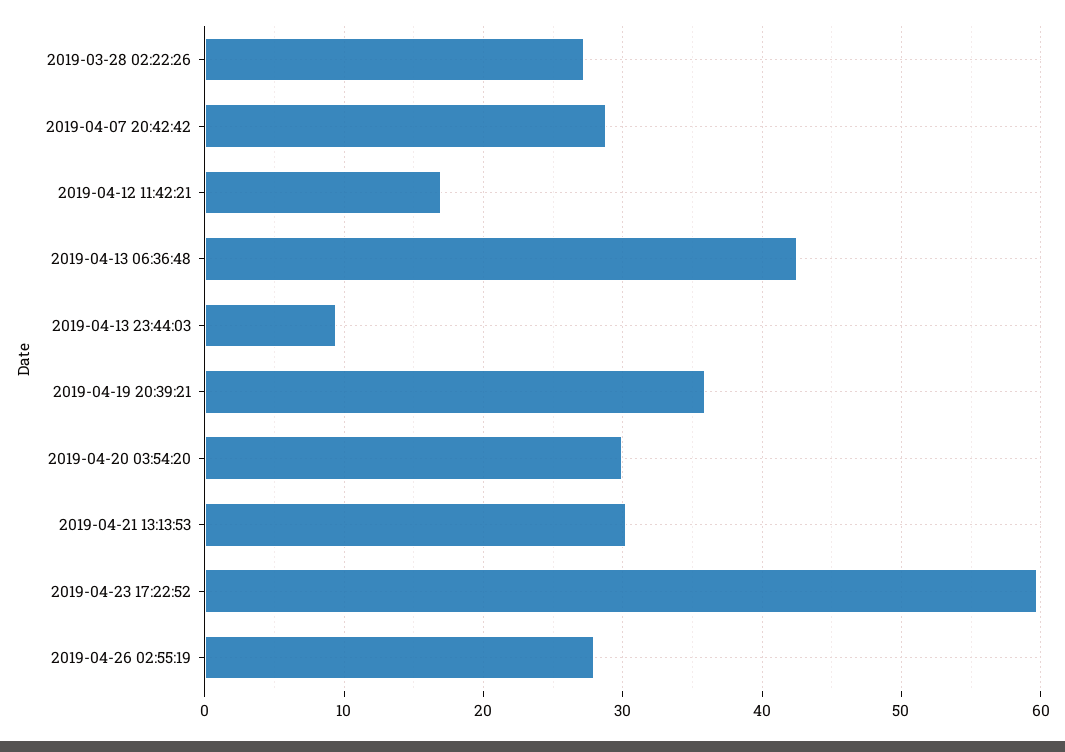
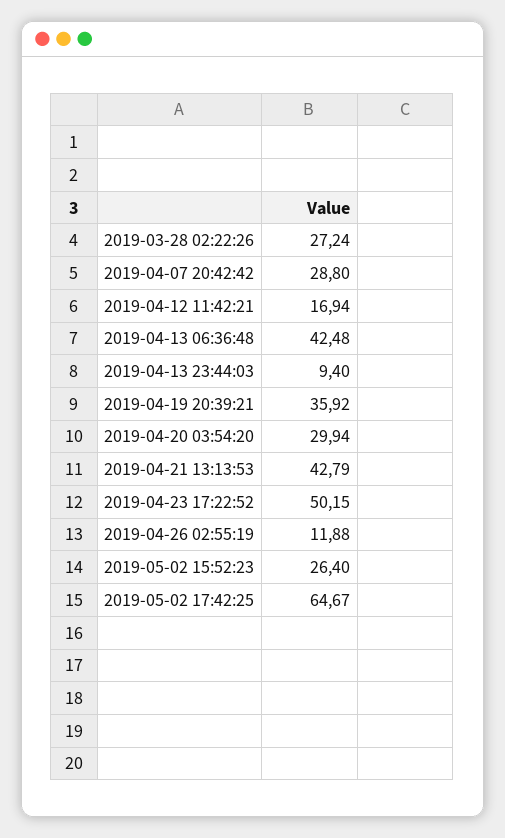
2019-04-21 13:13:53: 30 -> 42.79
2019-04-23 17:22:52: 60 -> 50.15
2019-04-26 02:55:19: 28 -> 11.88
2019-05-02 15:52:23: none -> 26.4
2019-05-02 17:42:25: none -> 64.67

